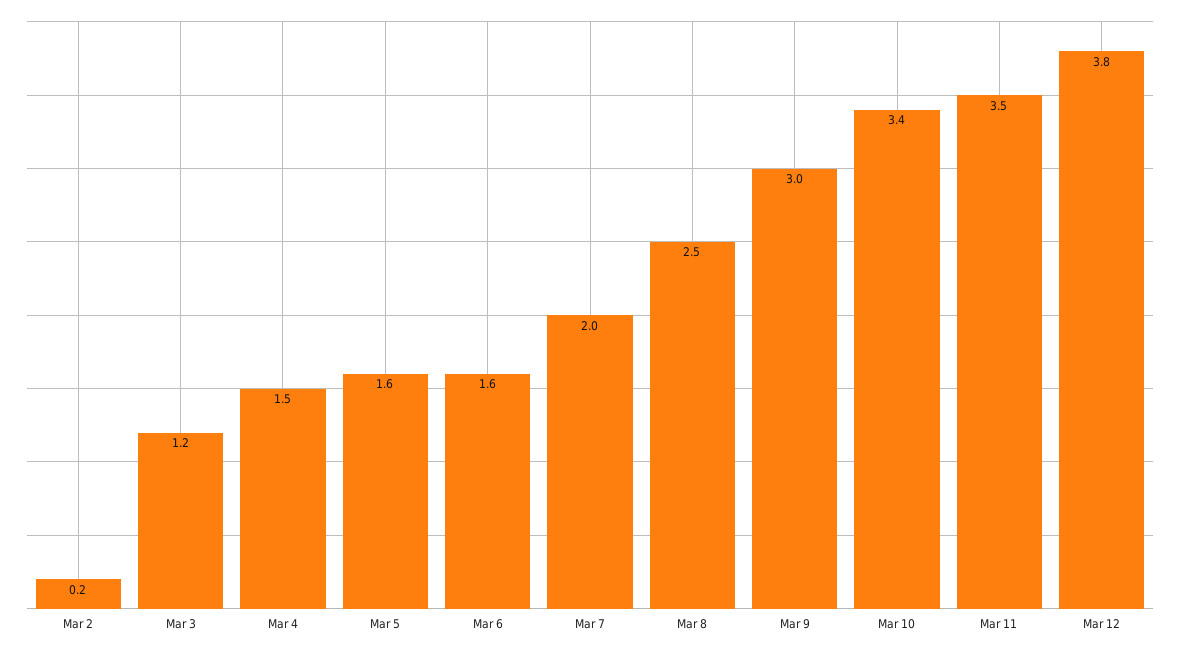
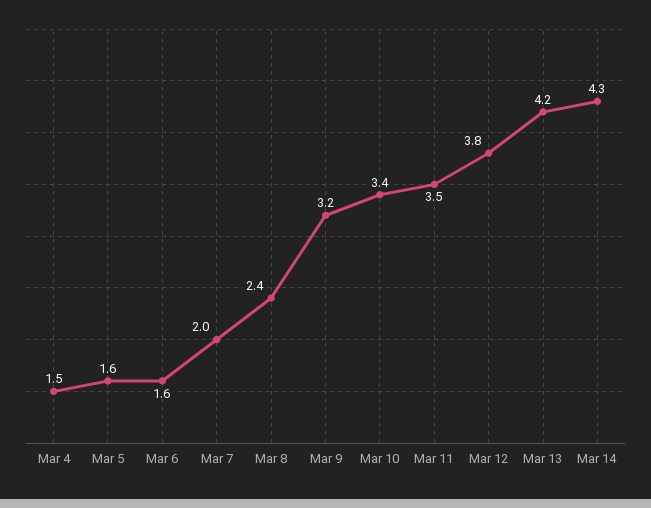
Mar 2: 0.2 -> none
Mar 3: 1.2 -> none
Mar 8: 2.5 -> 2.4
Mar 9: 3 -> 3.2
Mar 13: none -> 4.2
Mar 14: none -> 4.3

